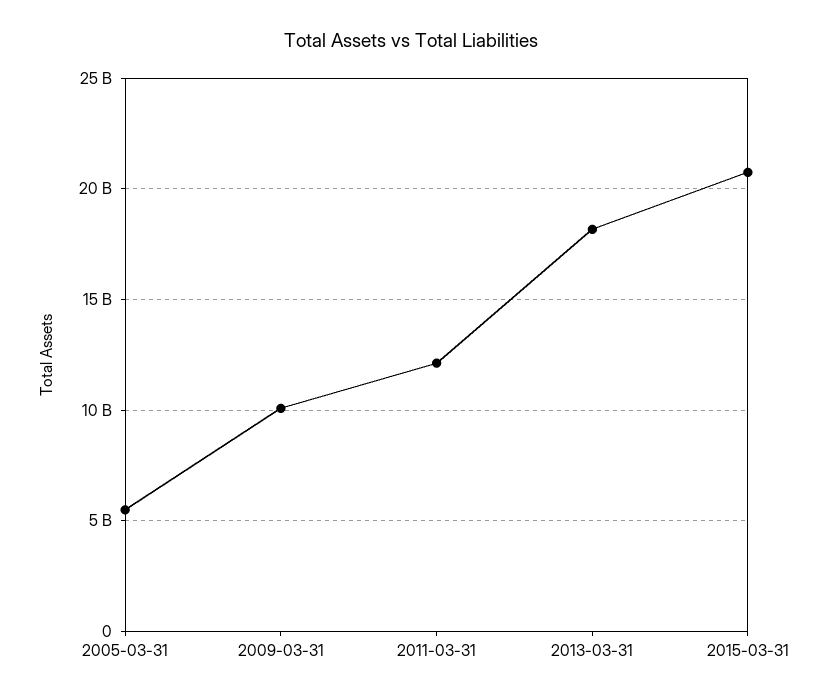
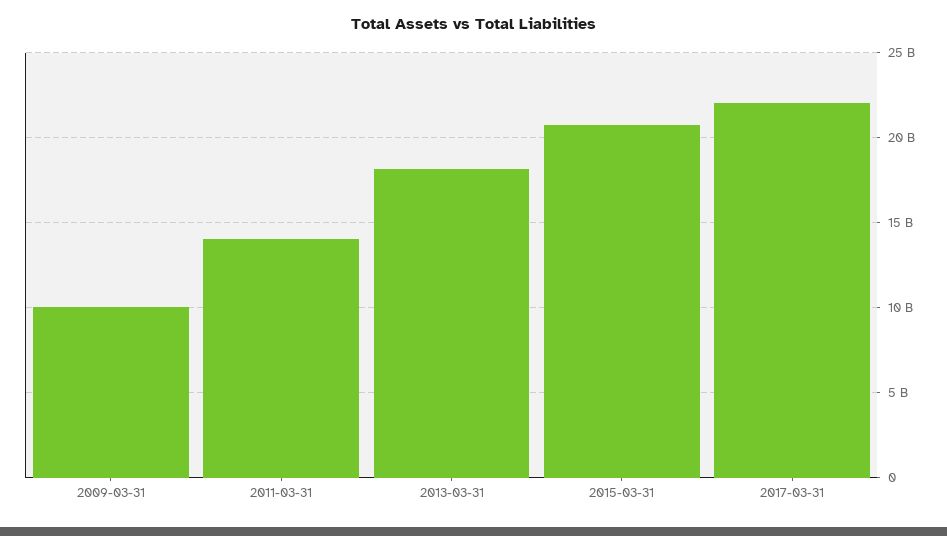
2005-03-31: 5500000000 -> none
2011-03-31: 12000000000 -> 14000000000
2017-03-31: none -> 22000000000

